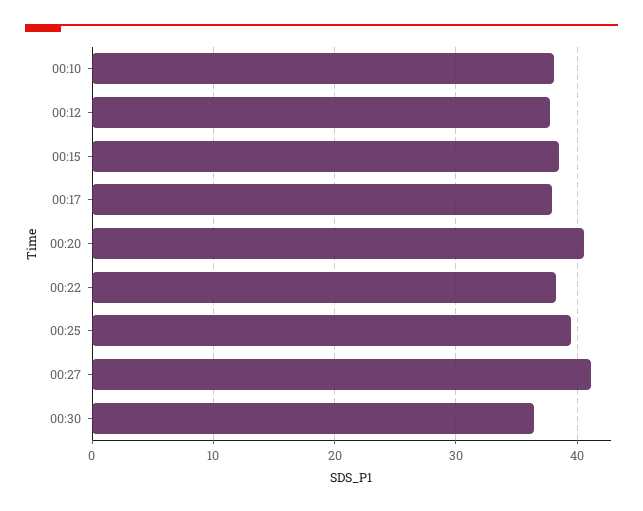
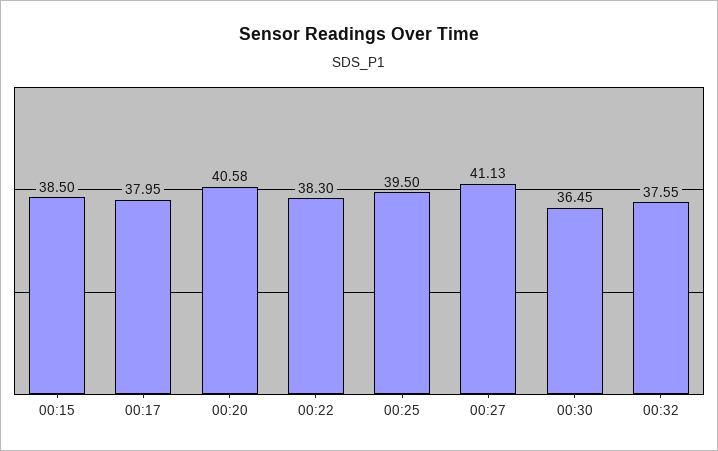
00:10: 38 -> none
00:12: 38 -> none
00:32: none -> 37.55

